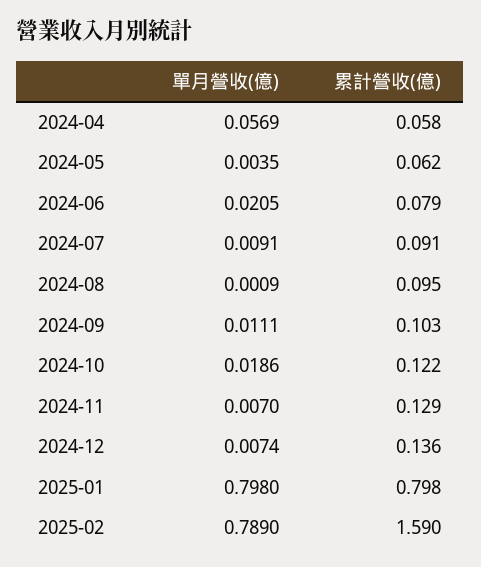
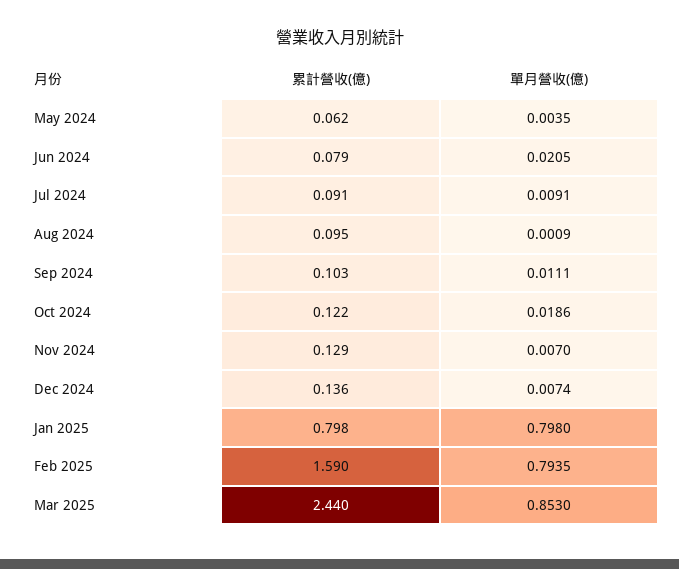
單月營收(億), 2024-04: 0.0569 -> none
累計營收(億), 2024-04: 0.058 -> none
單月營收(億), 2025-02: 0.789 -> 0.7935
累計營收(億), Mar 2025: none -> 2.44
單月營收(億), Mar 2025: none -> 0.853

